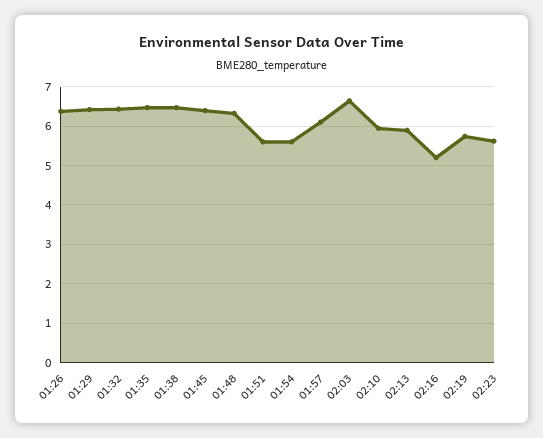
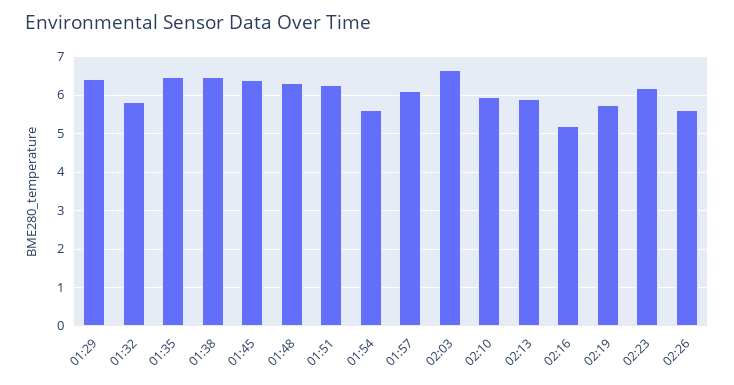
01:26: 6.4 -> none
01:32: 6.4 -> 5.8
01:51: 5.6 -> 6.2
02:23: 5.6 -> 6.2
02:26: none -> 5.6

